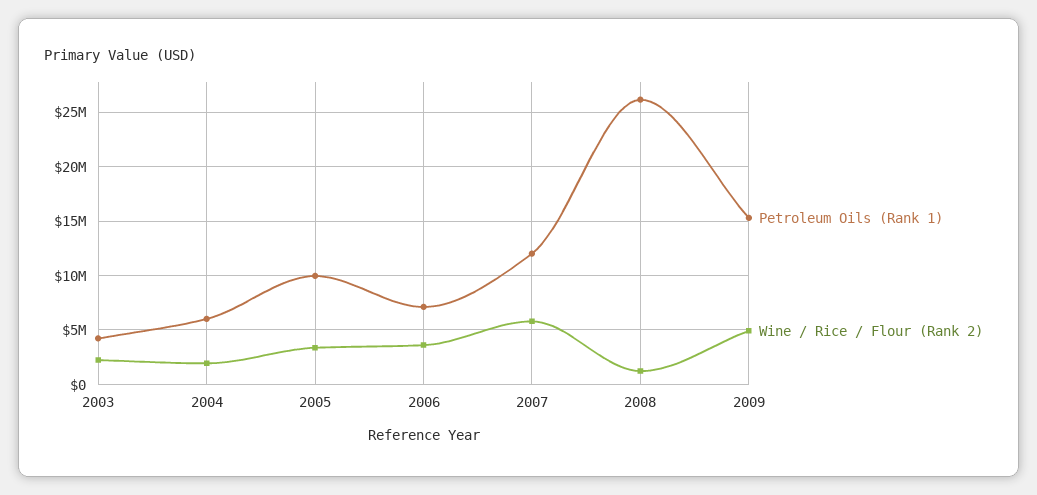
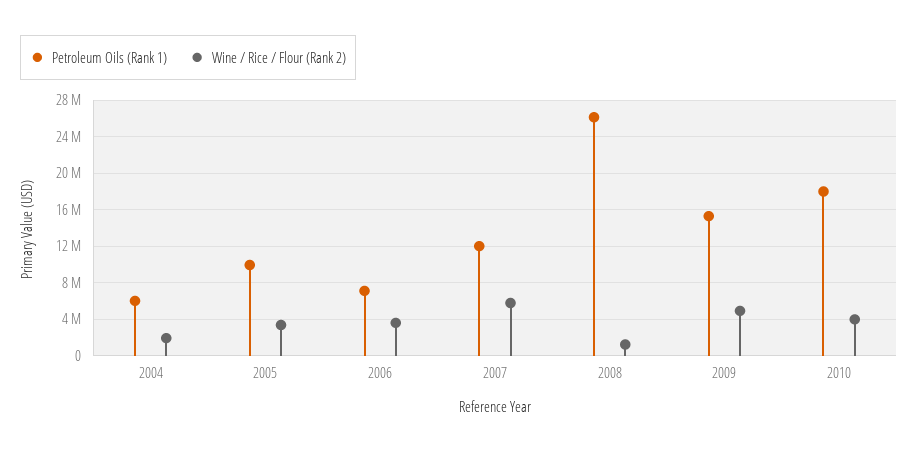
Petroleum Oils (Rank 1), 2003: 4000000 -> none
Wine / Rice / Flour (Rank 2), 2003: 2000000 -> none
Petroleum Oils (Rank 1), 2010: none -> 18000000
Wine / Rice / Flour (Rank 2), 2010: none -> 4000000

